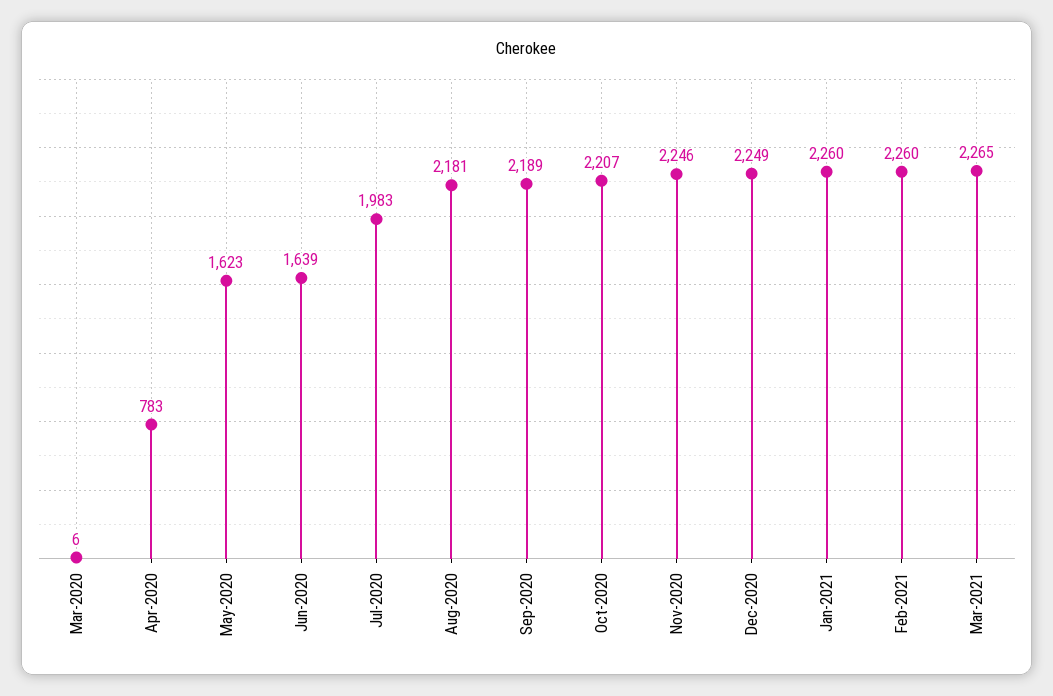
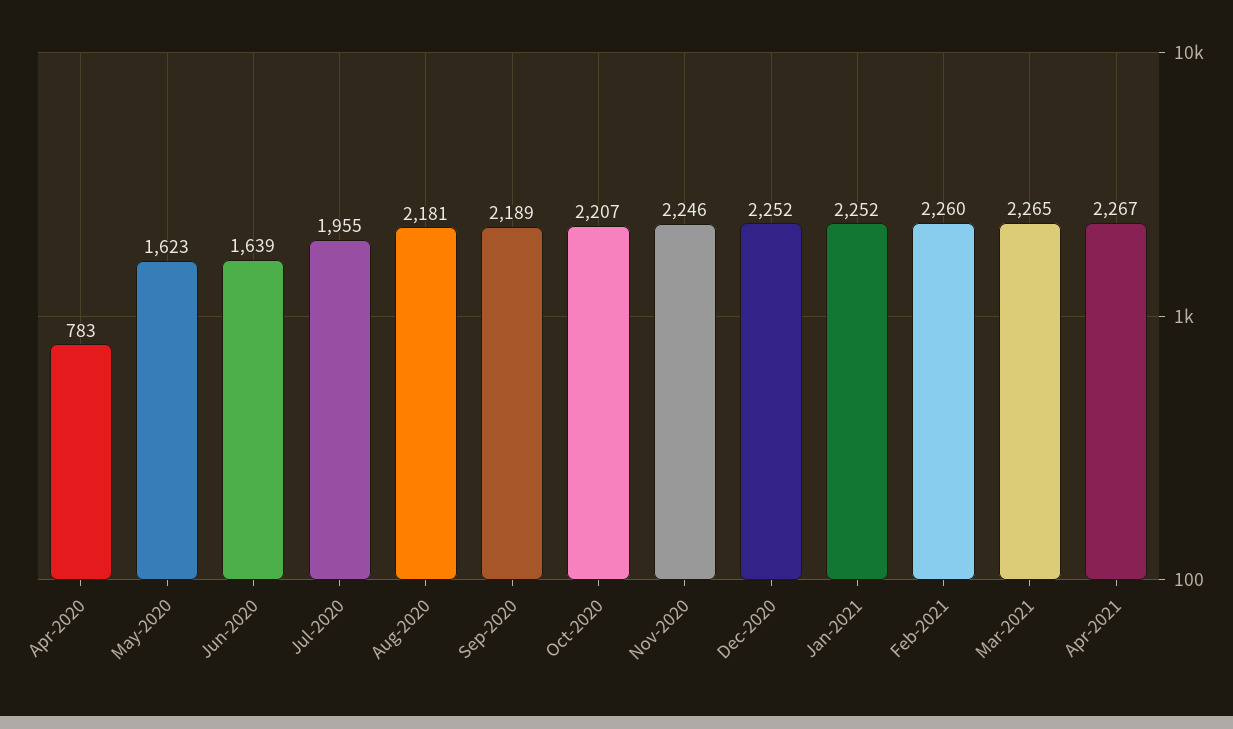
Mar-2020: 6 -> none
Jul-2020: 1983 -> 1955
Dec-2020: 2249 -> 2252
Jan-2021: 2260 -> 2252
Apr-2021: none -> 2267

